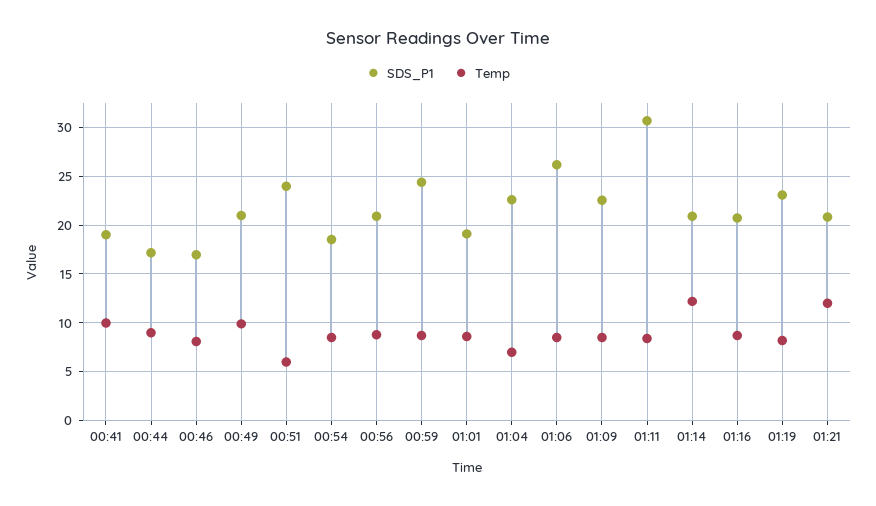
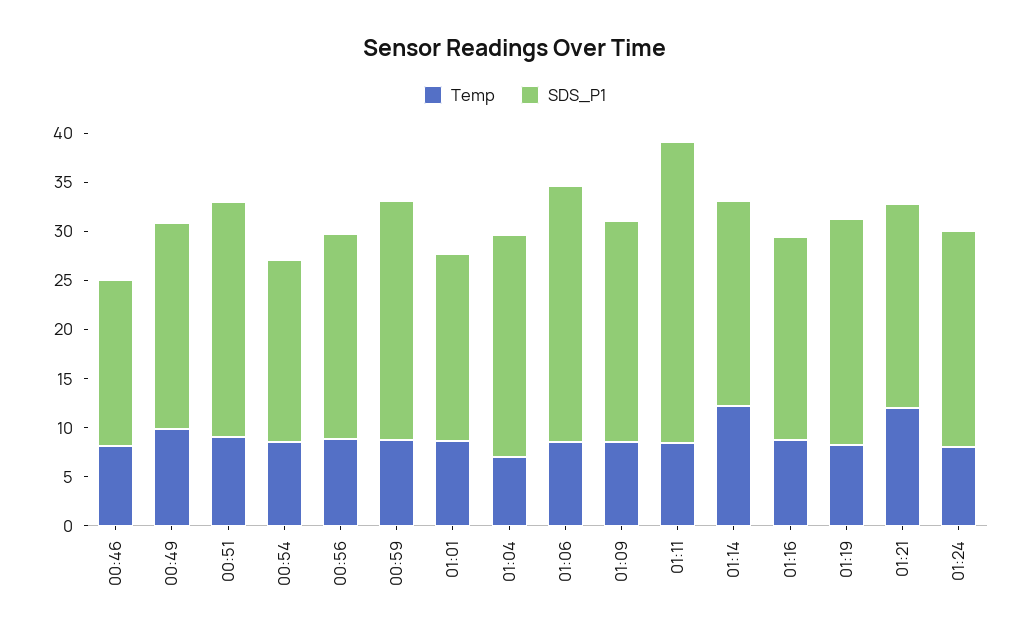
SDS_P1, 00:41: 19 -> none
Temp, 00:41: 10 -> none
SDS_P1, 00:44: 17 -> none
Temp, 00:44: 9 -> none
Temp, 00:51: 6 -> 9
Temp, 01:24: none -> 8
SDS_P1, 01:24: none -> 22

